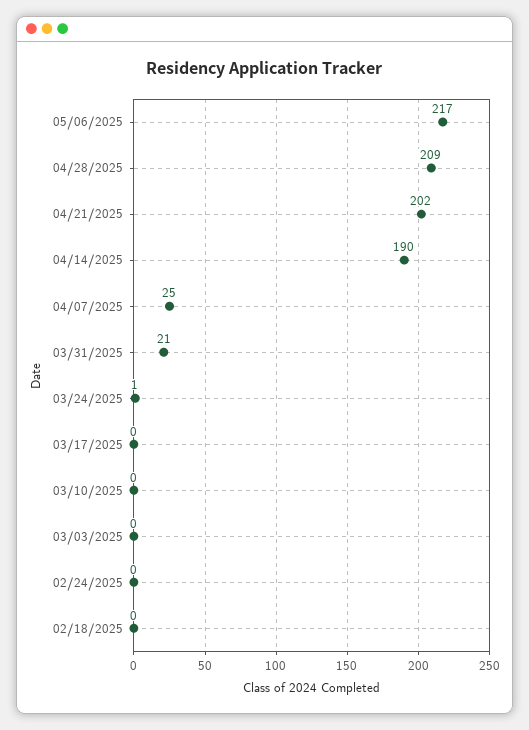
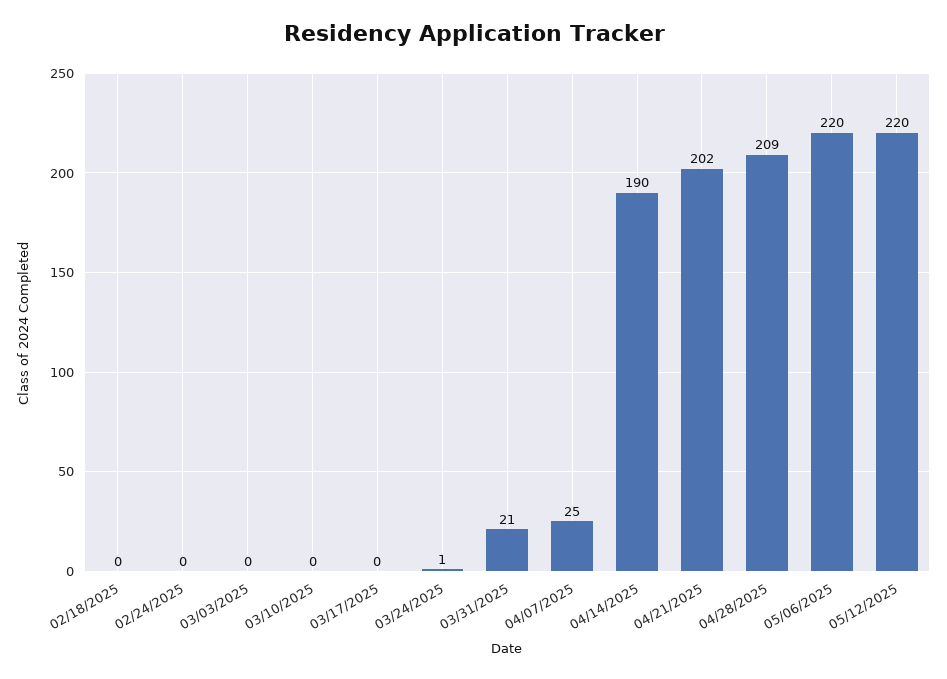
05/06/2025: 217 -> 220
05/12/2025: none -> 220

